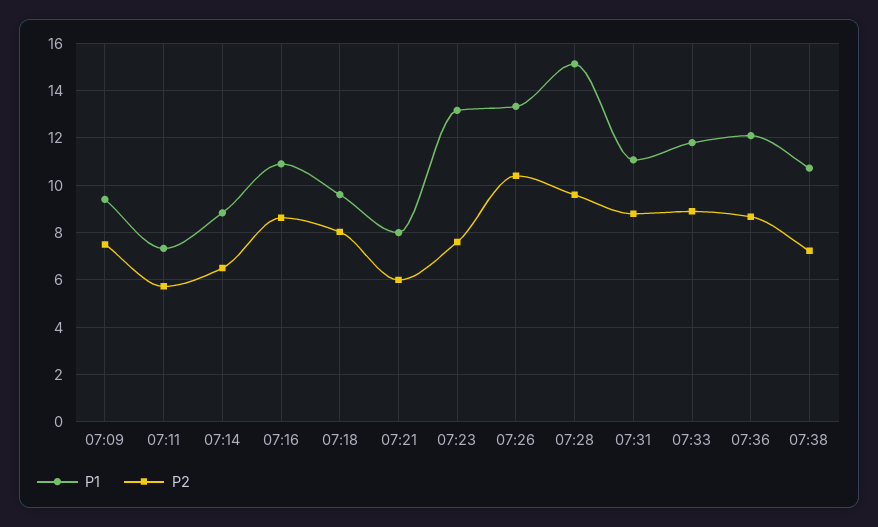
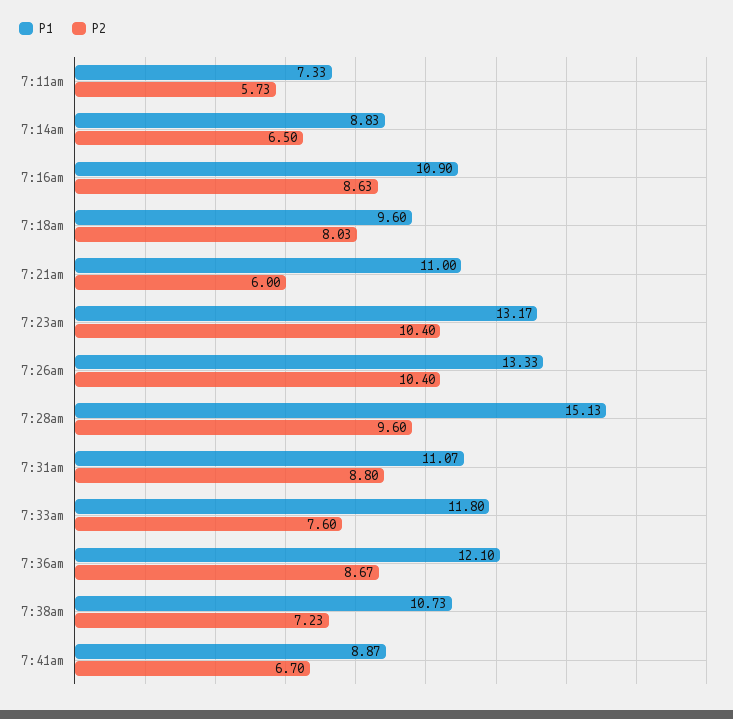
P1, 07:09: 9.5 -> none
P2, 07:09: 7.5 -> none
P1, 07:21: 8 -> 11
P2, 07:23: 7.5 -> 10.4
P2, 07:33: 9 -> 7.6
P1, 7:41am: none -> 8.87
P2, 7:41am: none -> 6.7

